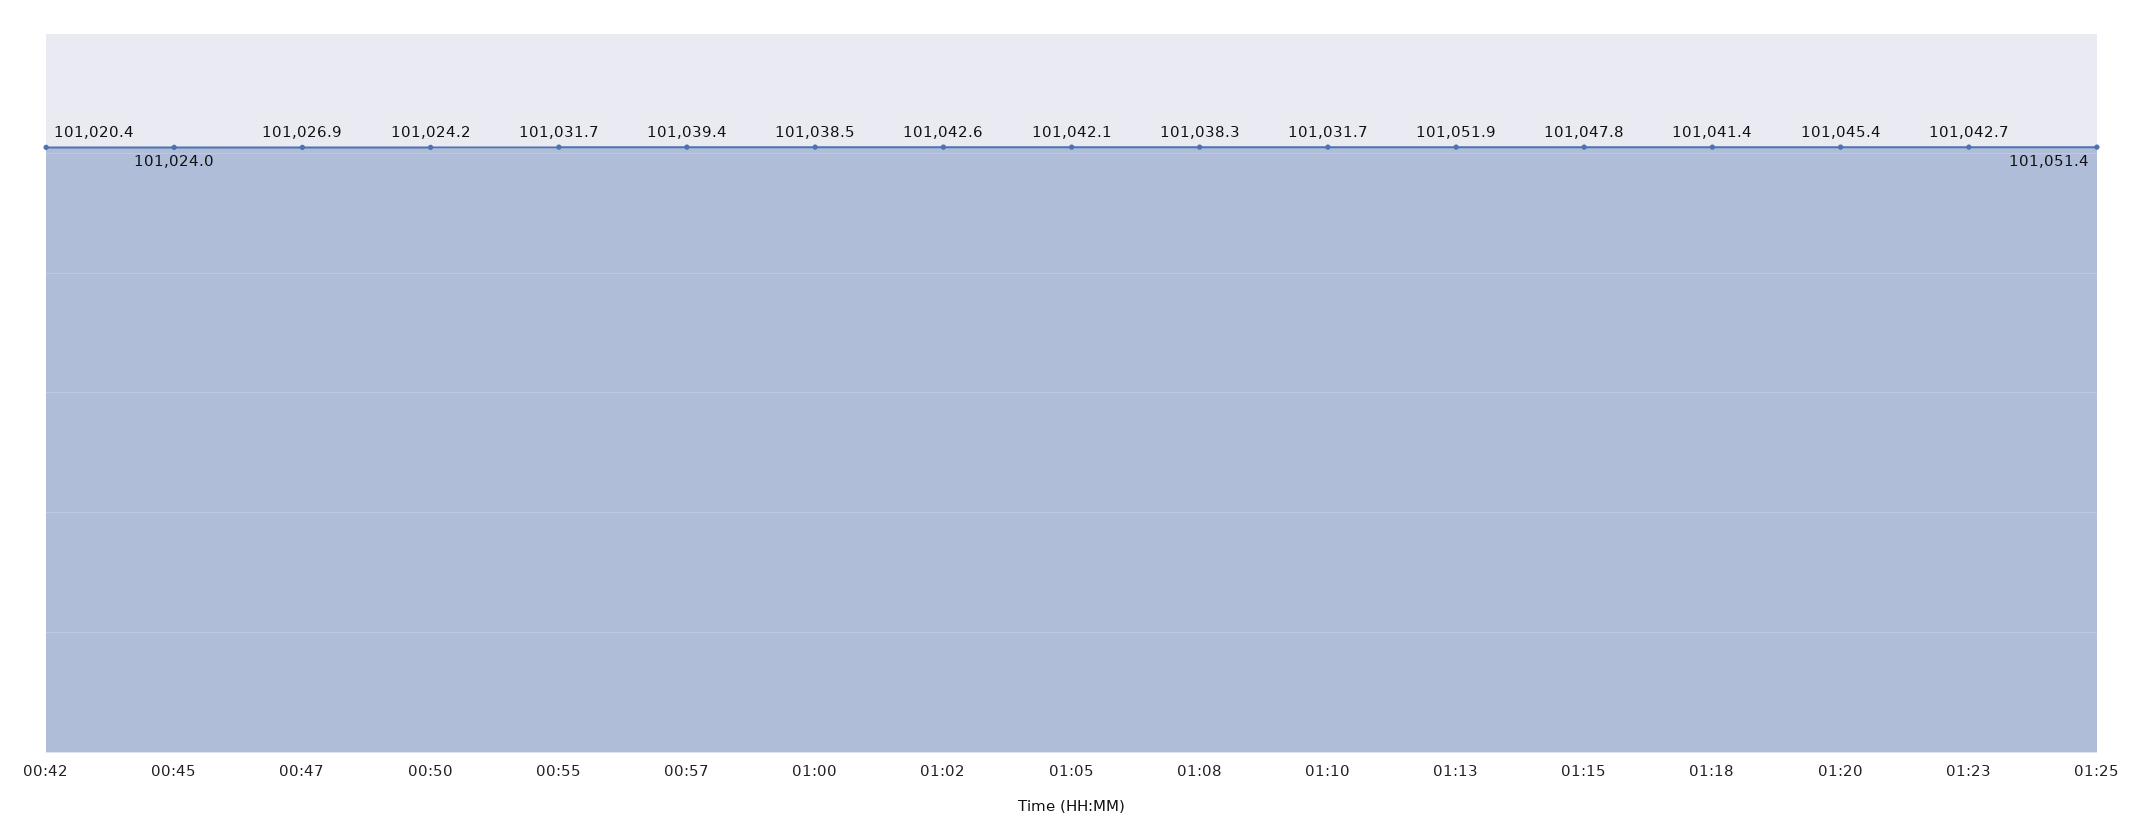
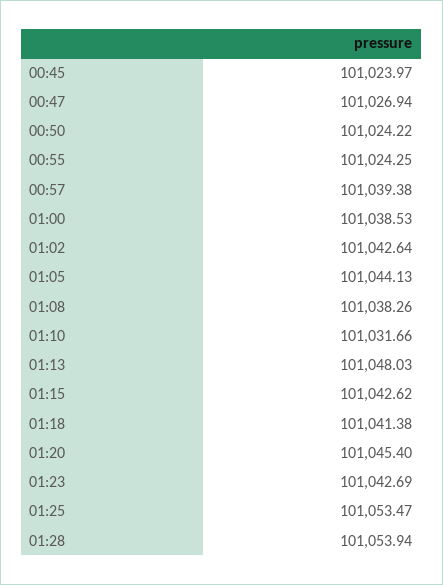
00:42: 101020.4 -> none
00:55: 101031.7 -> 101024.25
01:05: 101042.1 -> 101044.13
01:13: 101051.9 -> 101048.03
01:15: 101047.8 -> 101042.62
01:25: 101051.4 -> 101053.47
01:28: none -> 101053.94

